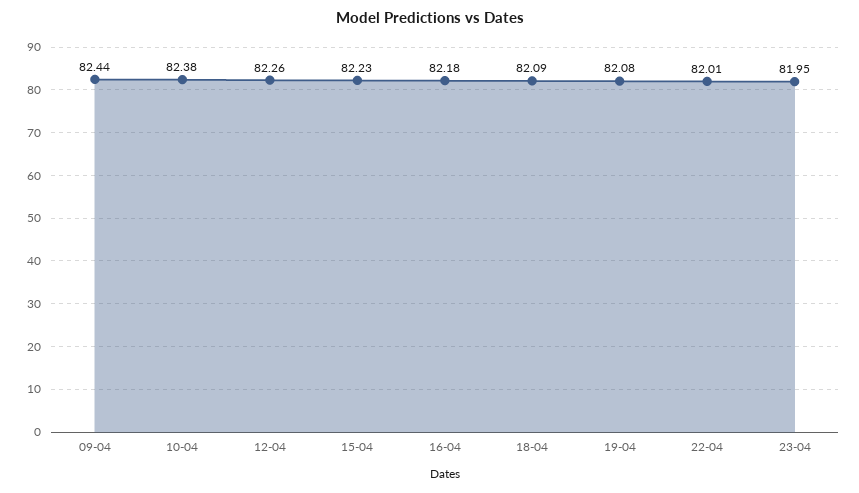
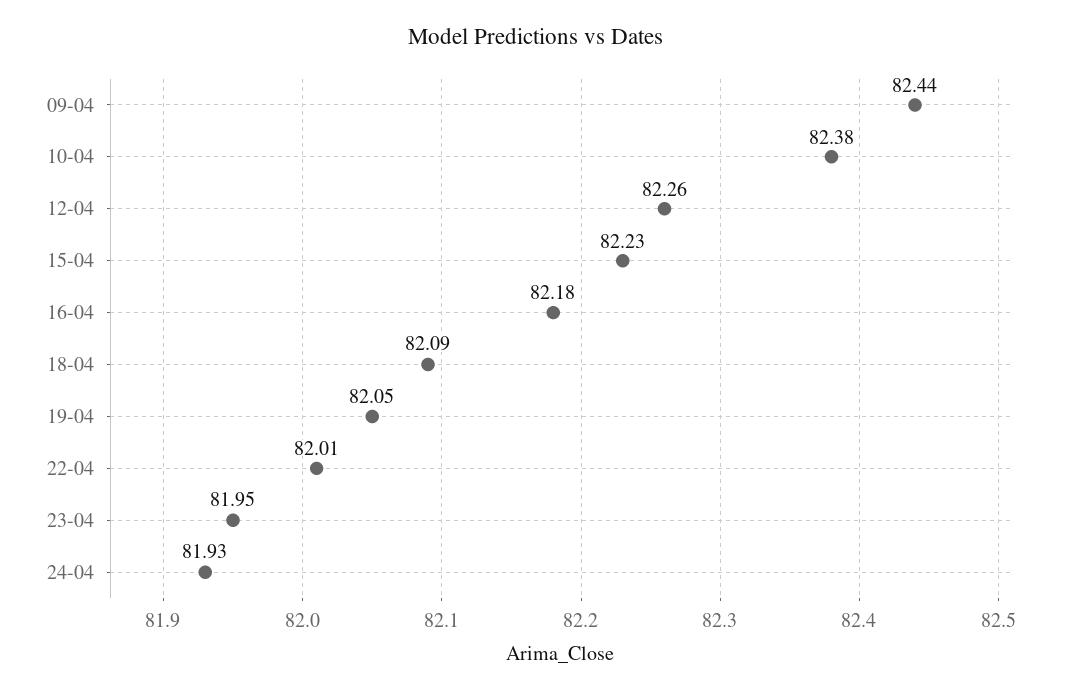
19-04: 82.08 -> 82.05
24-04: none -> 81.93

